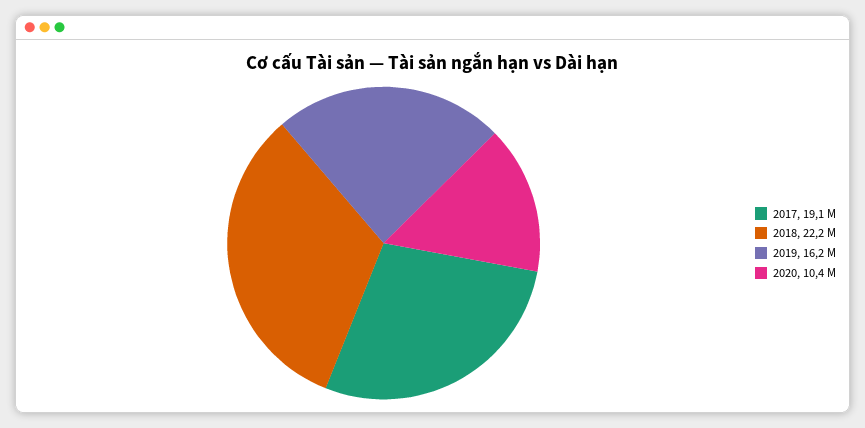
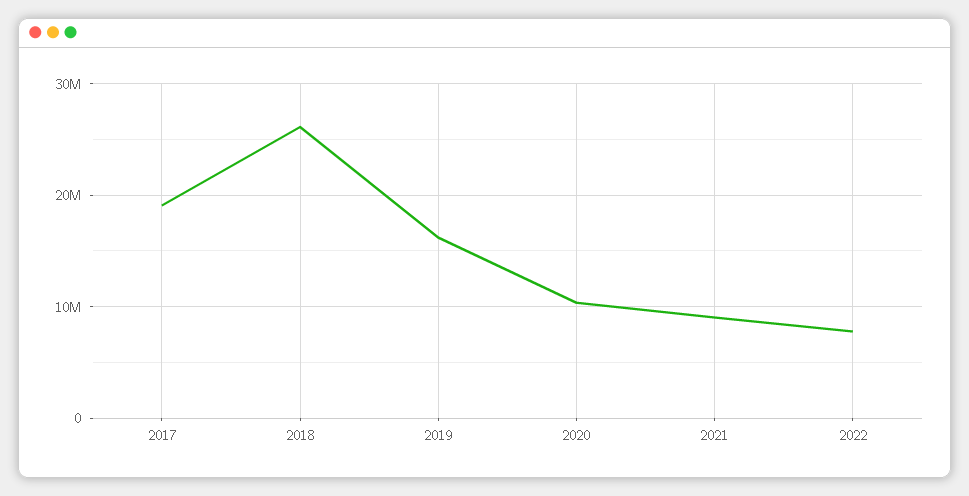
2018: 22200000 -> 26000000
2021: none -> 9000000
2022: none -> 8000000

